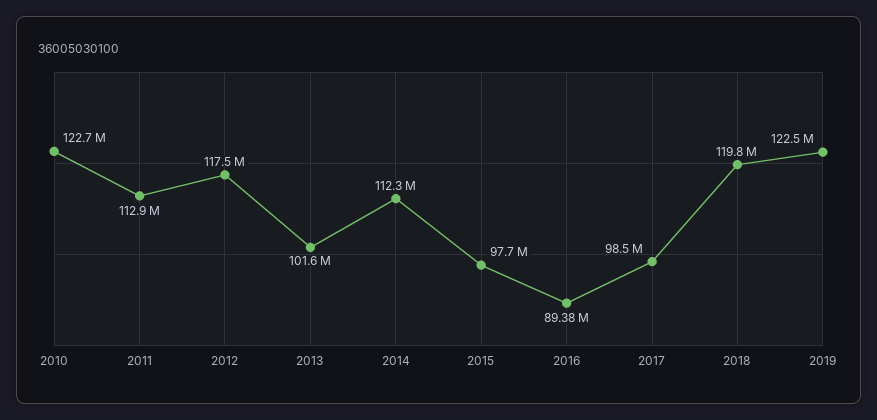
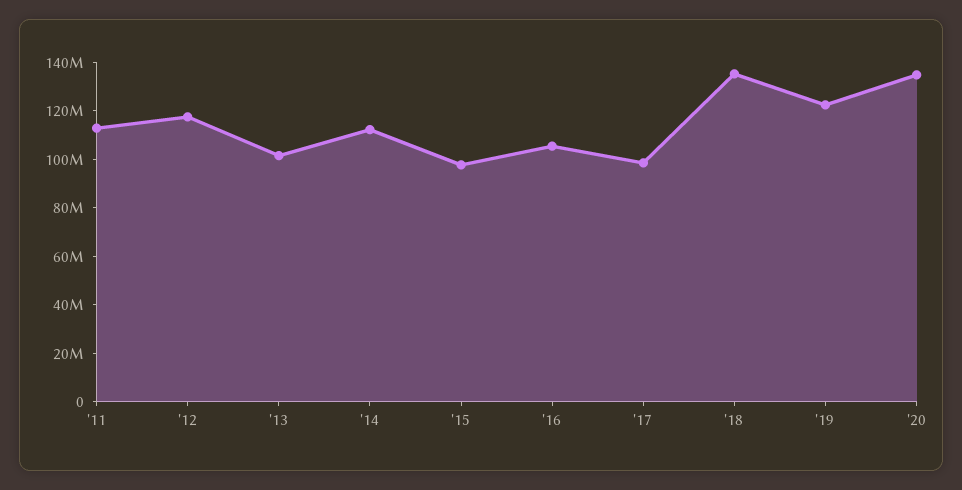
2010: 122700000 -> none
2016: 89380000 -> 105000000
2018: 119800000 -> 135000000
'20: none -> 135000000

